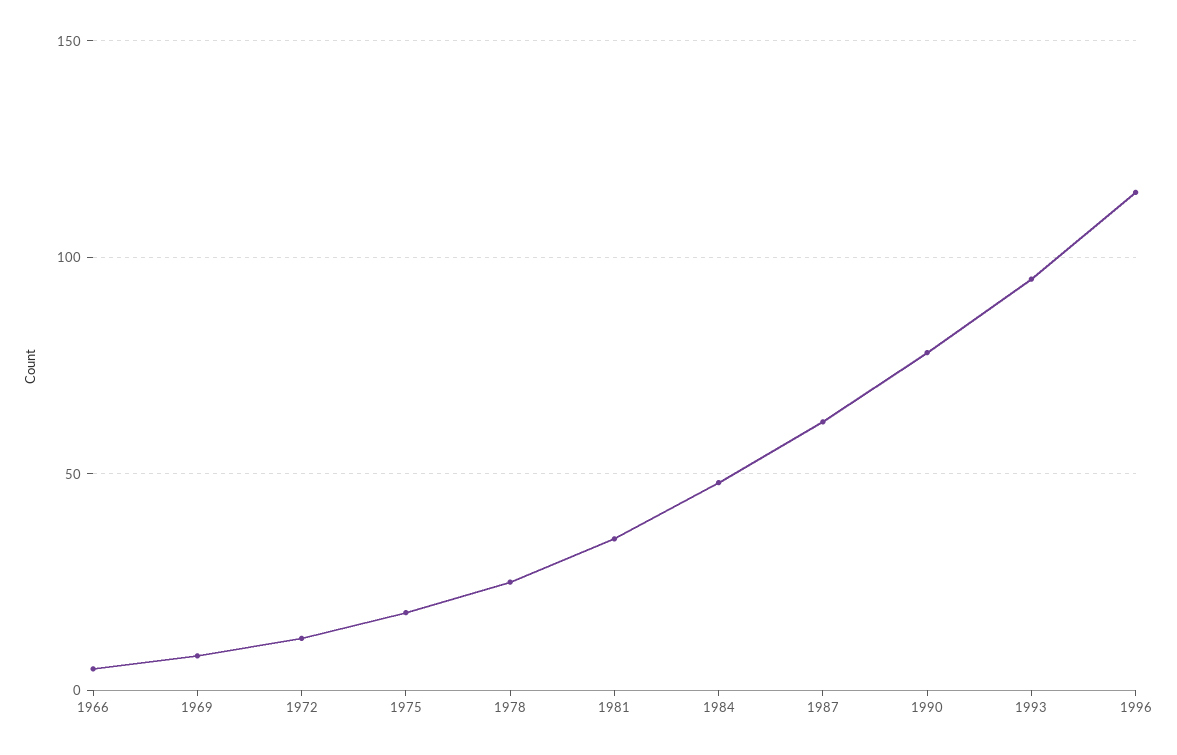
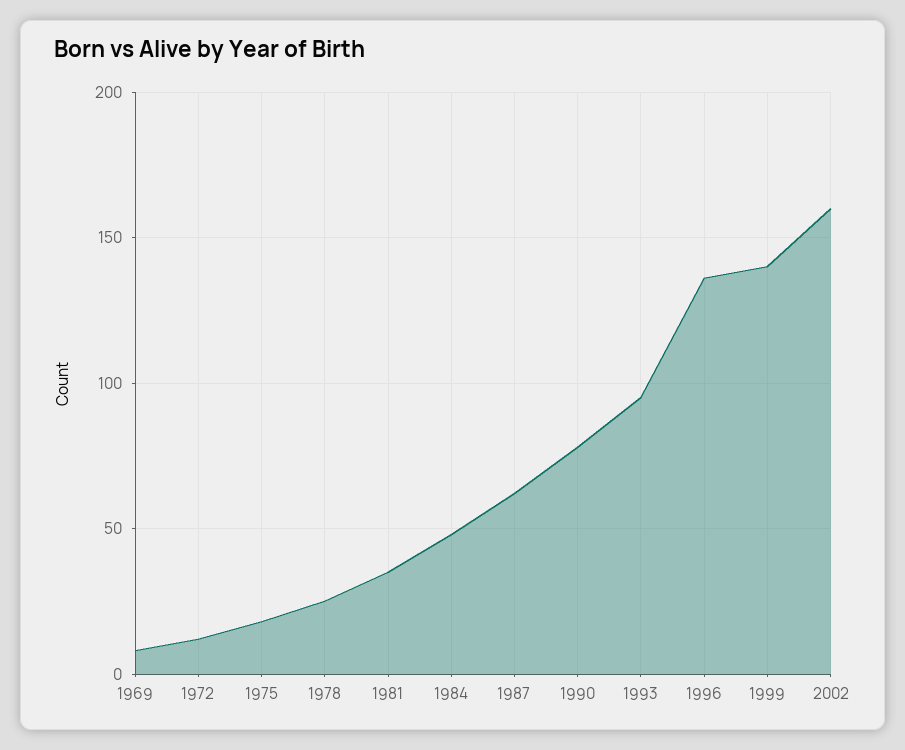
1966: 5 -> none
1996: 115 -> 135
1999: none -> 140
2002: none -> 160

